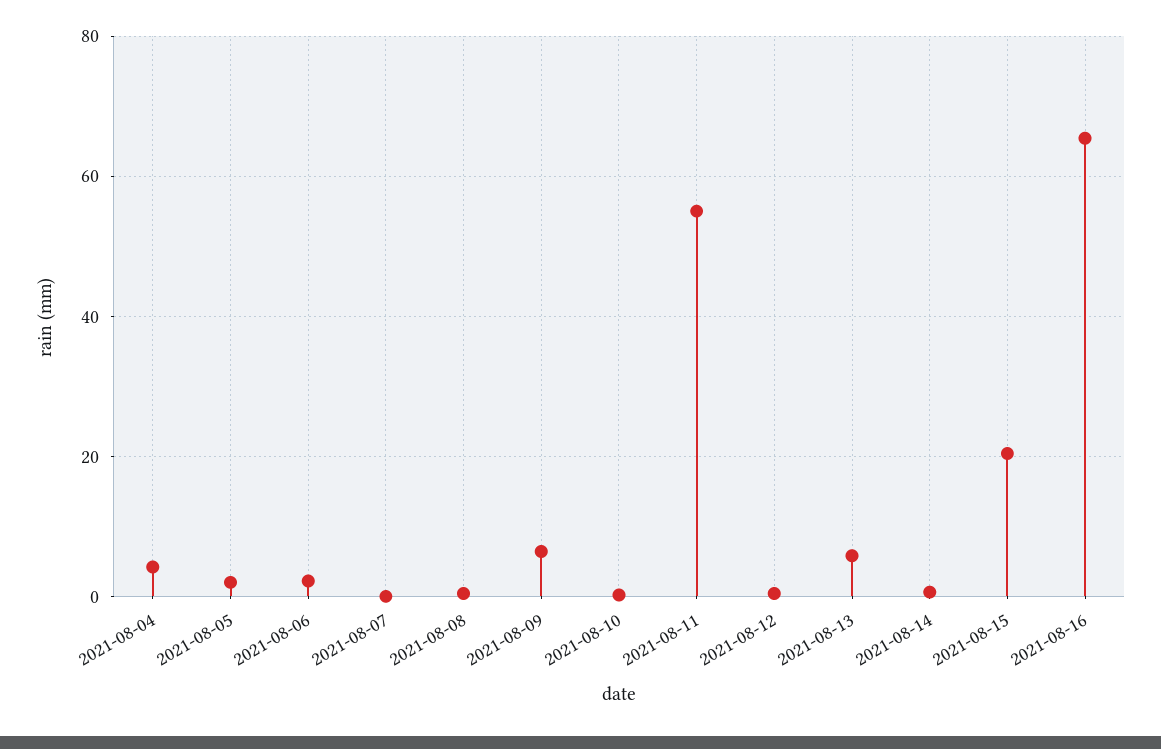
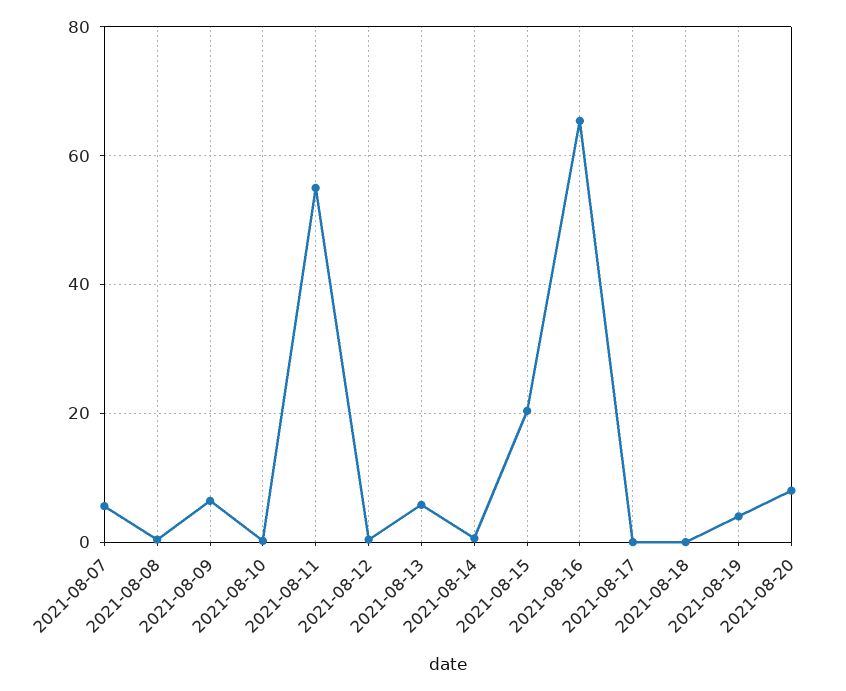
2021-08-04: 4 -> none
2021-08-05: 2 -> none
2021-08-06: 2 -> none
2021-08-07: 0 -> 6
2021-08-17: none -> 0
2021-08-18: none -> 0
2021-08-19: none -> 4
2021-08-20: none -> 8

